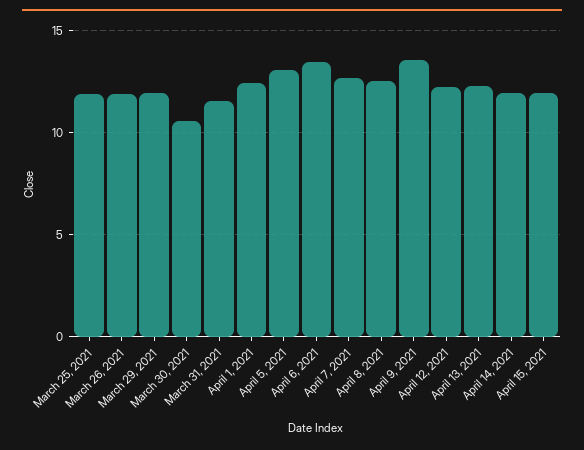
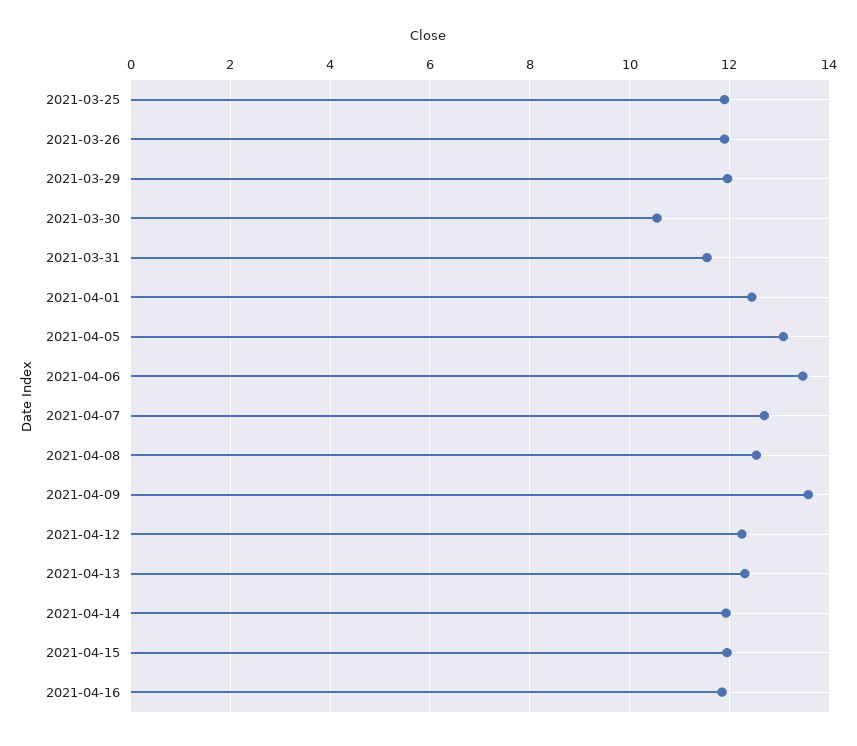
2021-04-16: none -> 11.8

